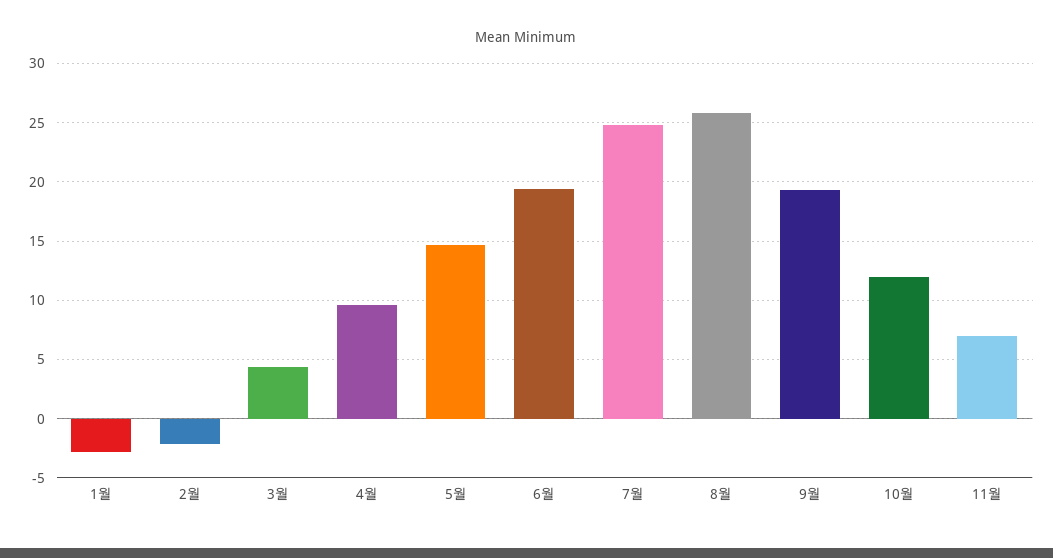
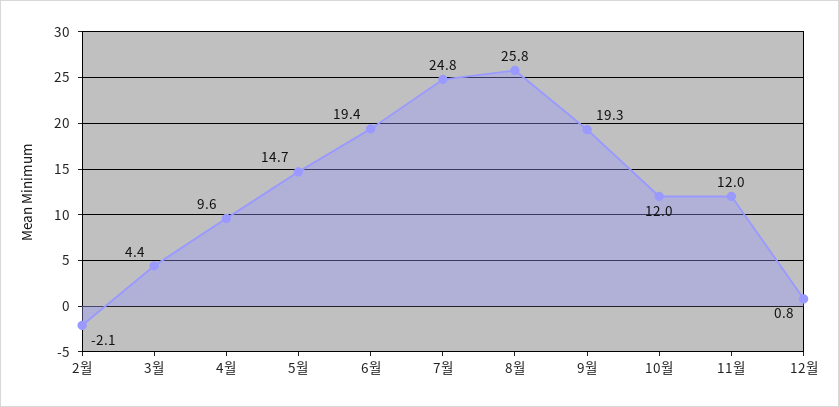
1월: -3 -> none
11월: 7 -> 12
12월: none -> 0.8

